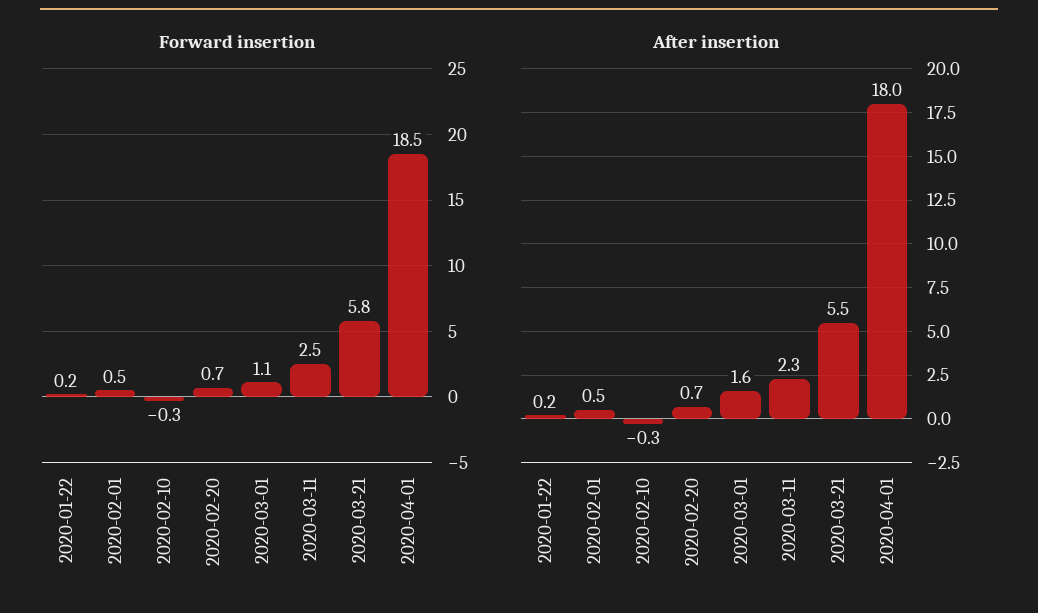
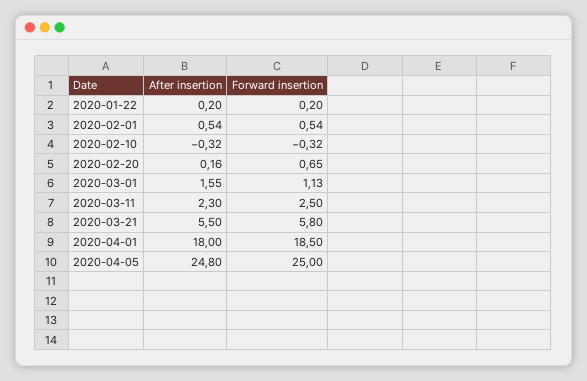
After insertion, 2020-02-20: 0.7 -> 0.16
After insertion, 2020-04-05: none -> 24.8
Forward insertion, 2020-04-05: none -> 25

